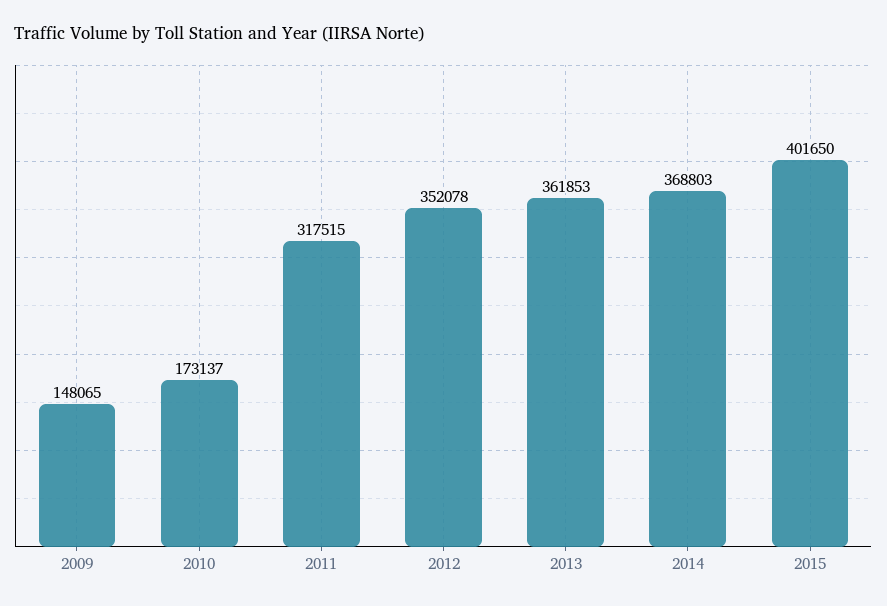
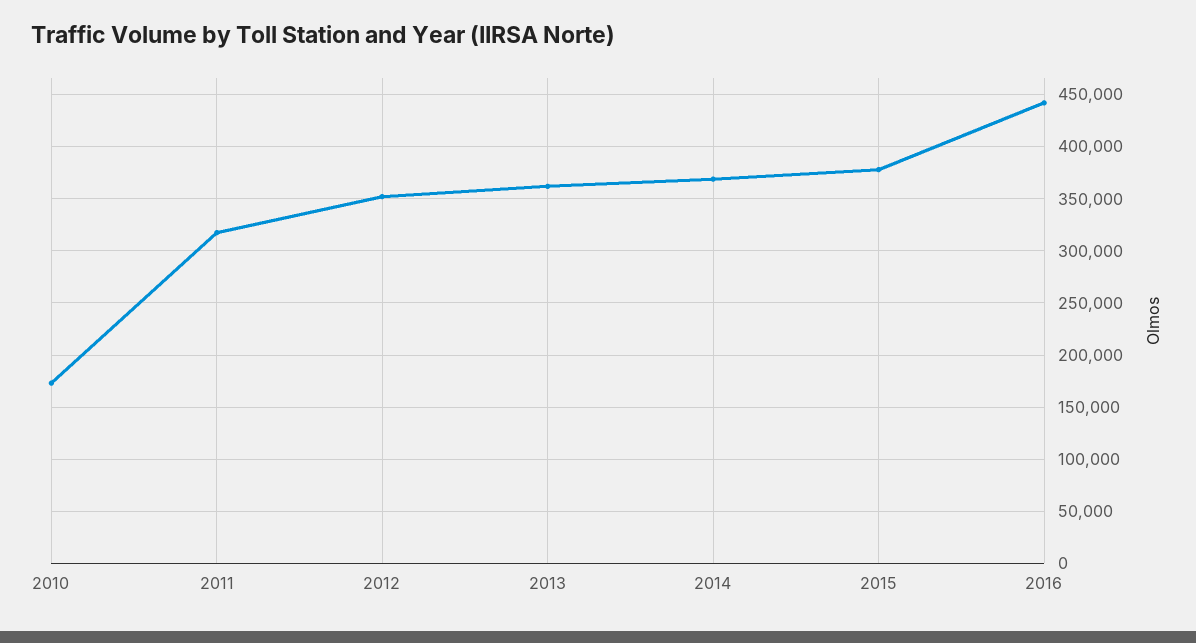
2009: 148065 -> none
2015: 401650 -> 380000
2016: none -> 440000

